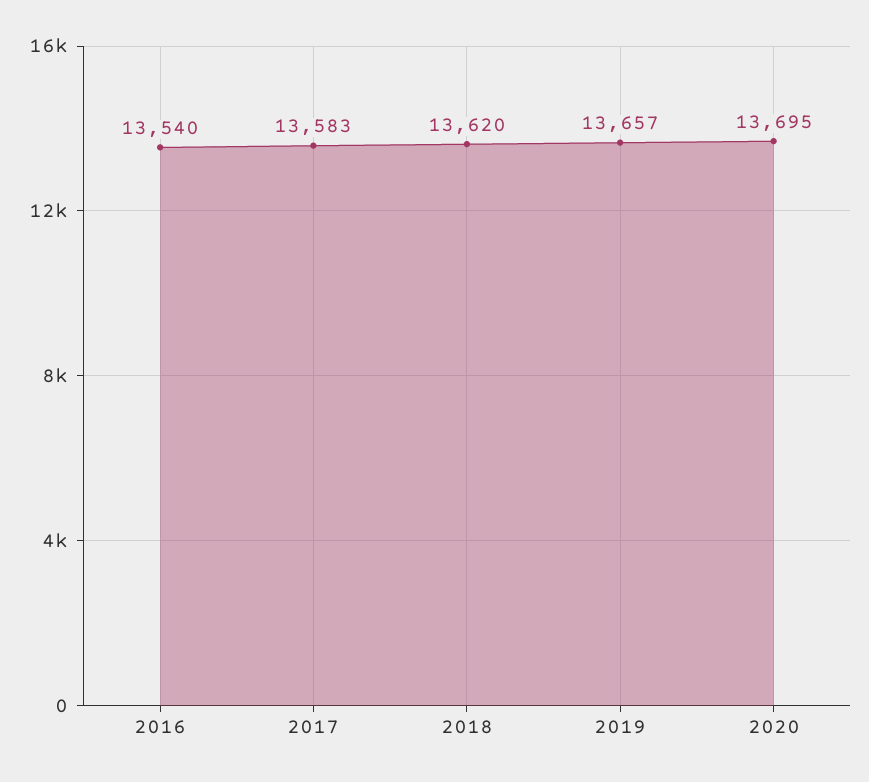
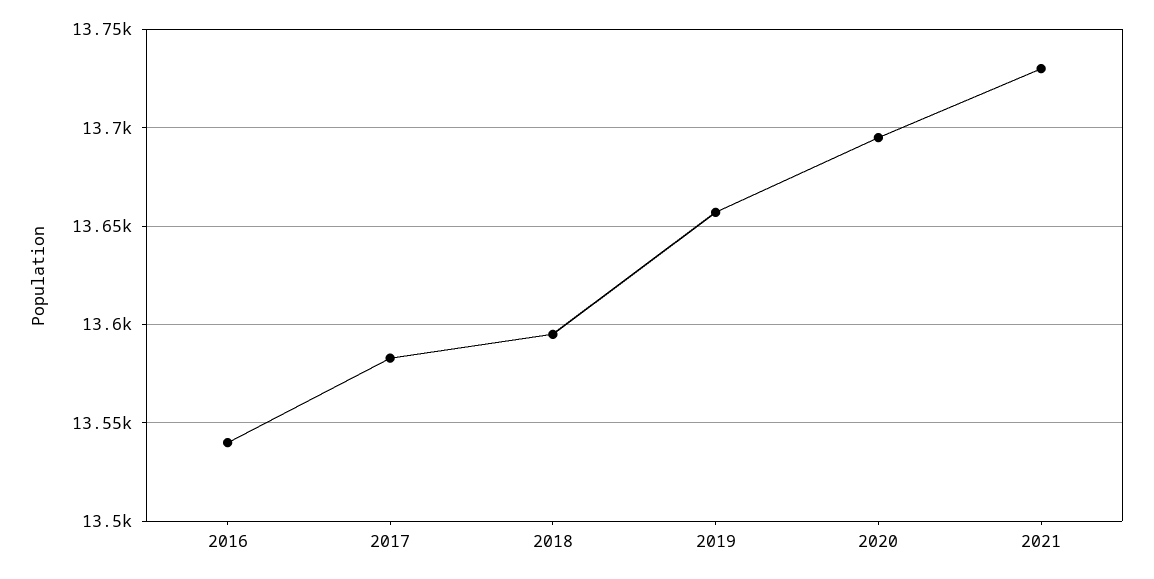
2018: 13620 -> 13595
2021: none -> 13730

